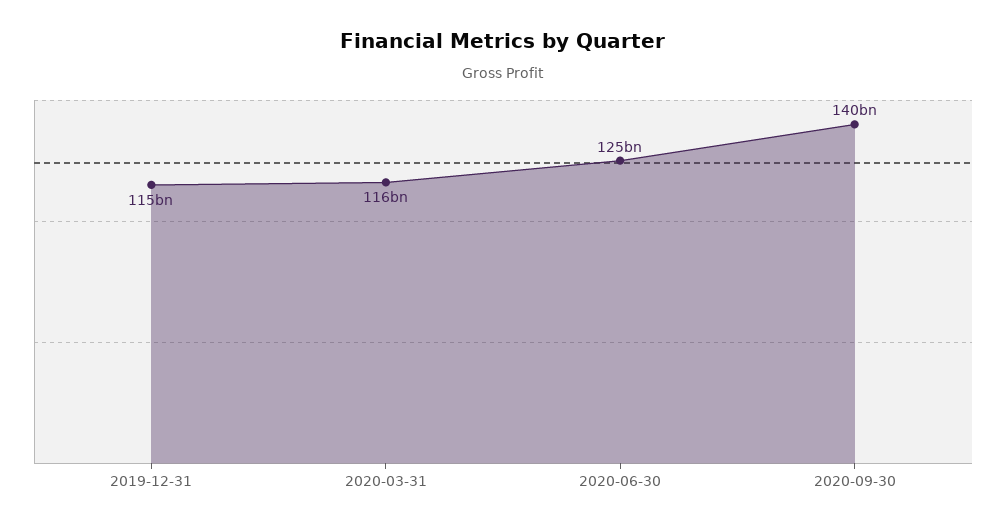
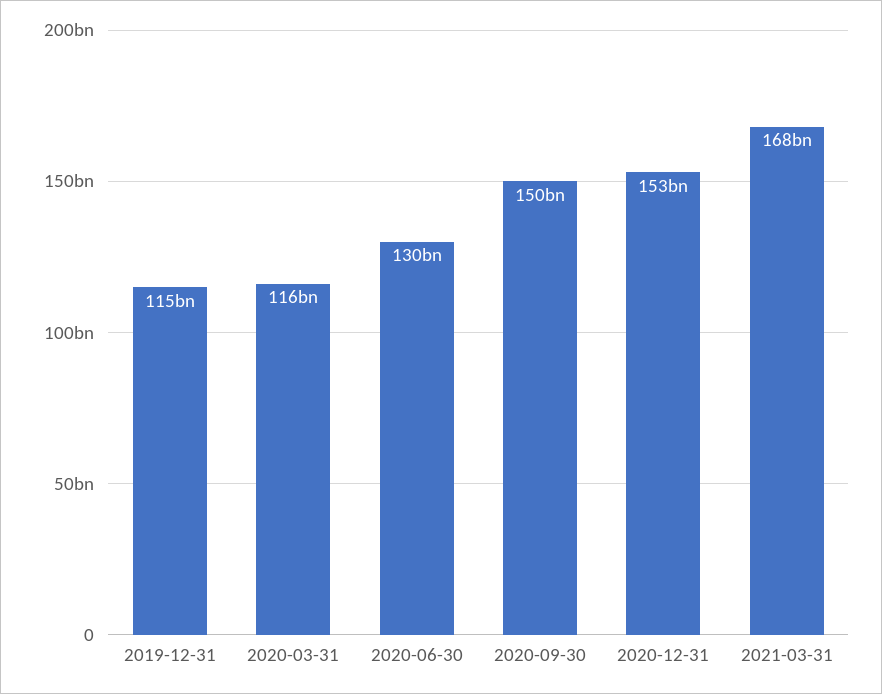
2020-06-30: 125000000000 -> 130000000000
2020-09-30: 140000000000 -> 150000000000
2020-12-31: none -> 153000000000
2021-03-31: none -> 168000000000

